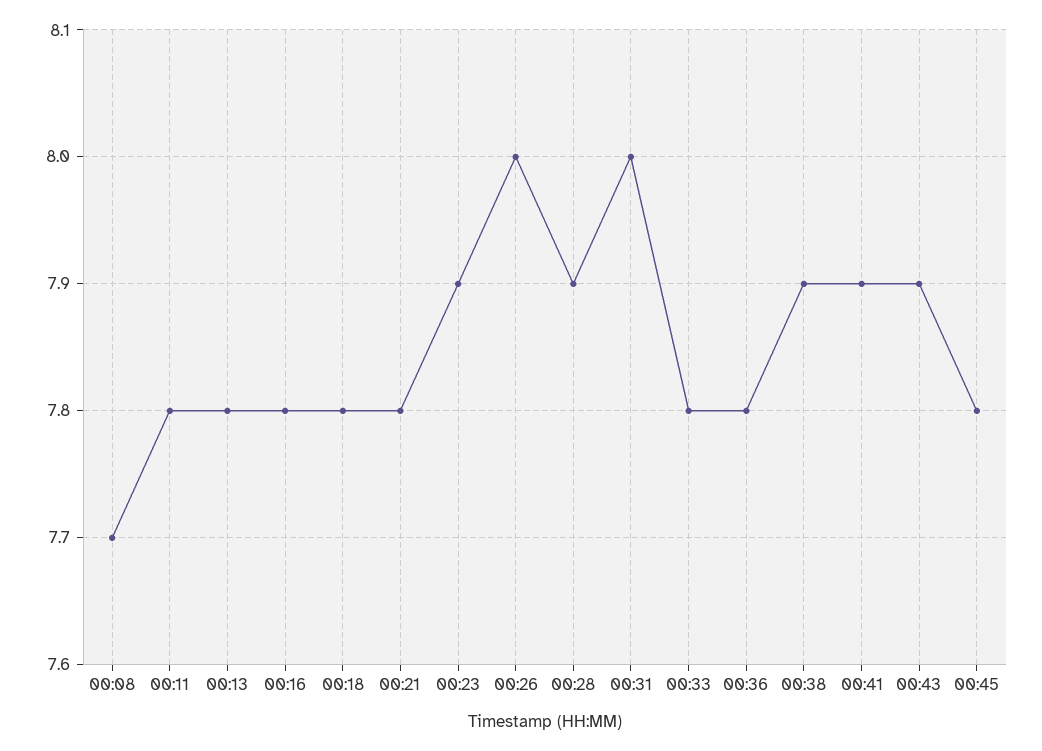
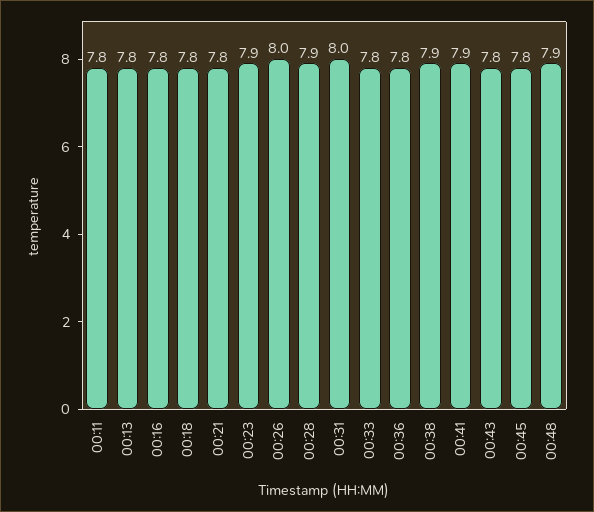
00:08: 7.7 -> none
00:43: 7.9 -> 7.8
00:48: none -> 7.9

